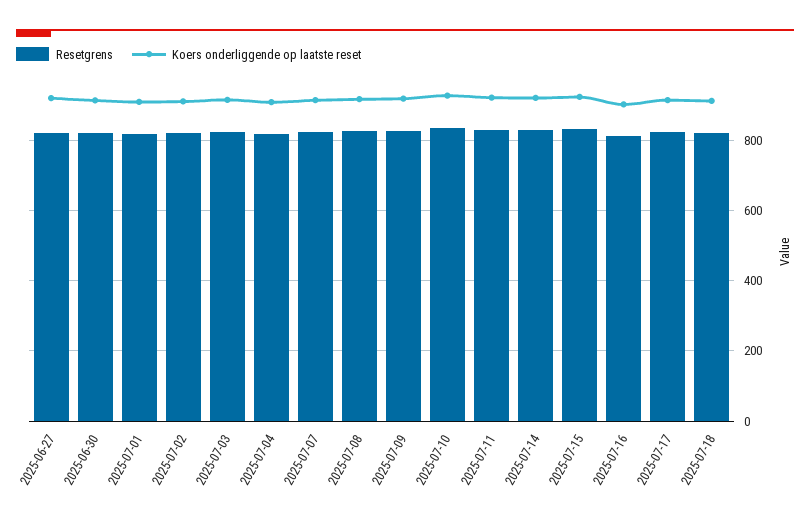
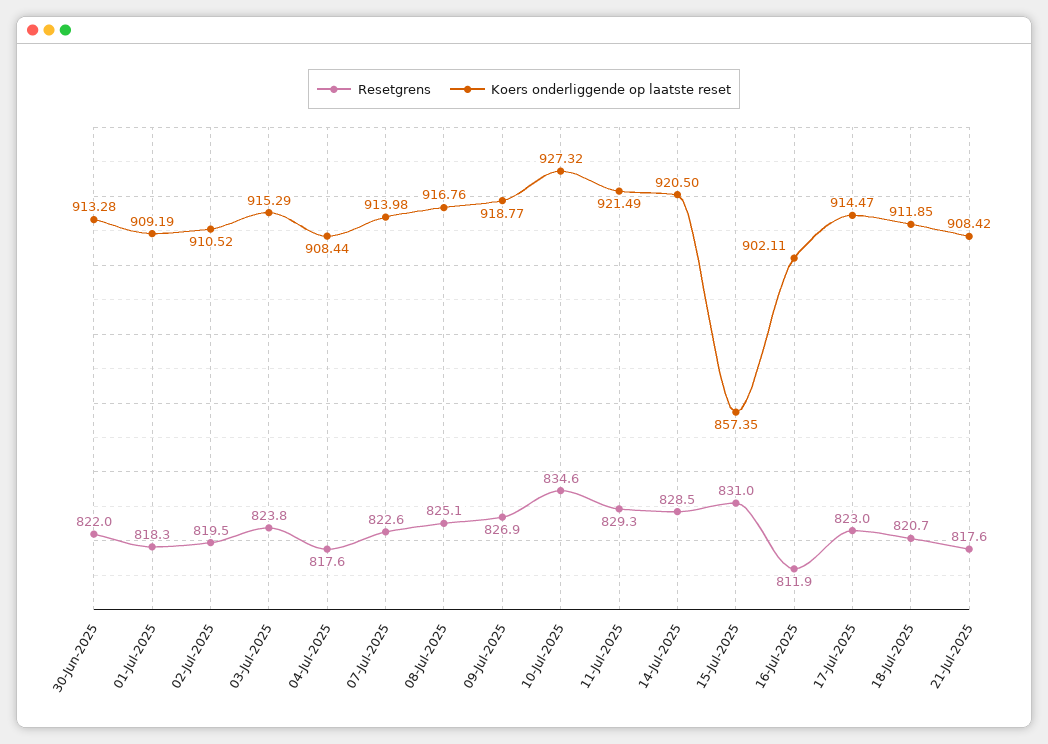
Resetgrens, 2025-06-27: 820 -> none
Koers onderliggende op laatste reset, 2025-06-27: 920 -> none
Koers onderliggende op laatste reset, 2025-07-15: 920 -> 857.35
Resetgrens, 21-Jul-2025: none -> 817.6
Koers onderliggende op laatste reset, 21-Jul-2025: none -> 908.42

